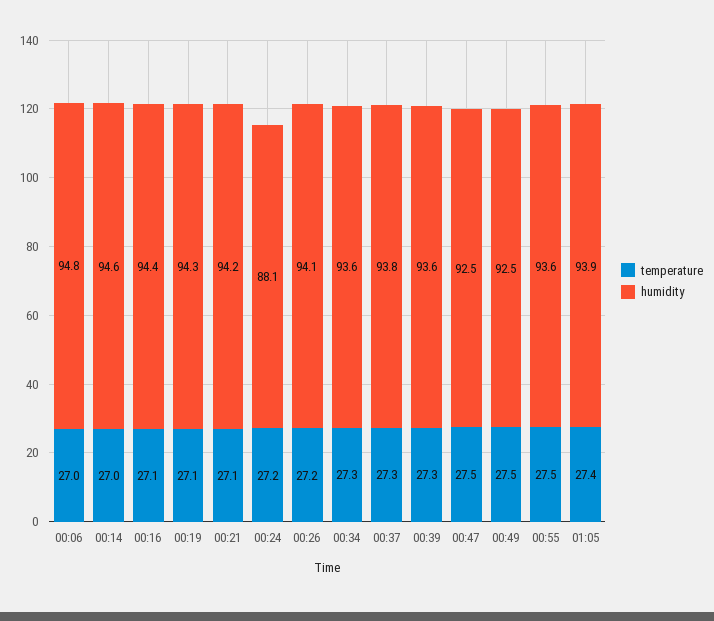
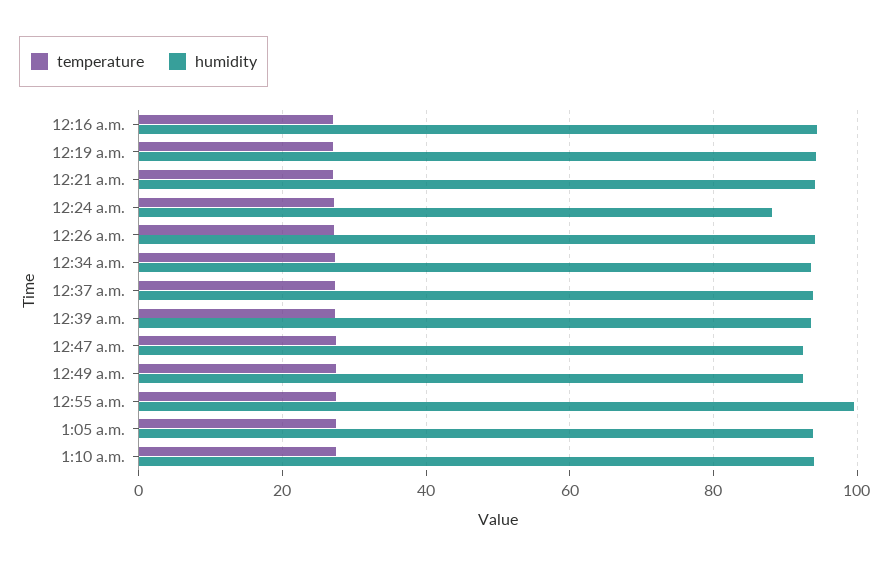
temperature, 00:06: 27 -> none
humidity, 00:06: 94.8 -> none
temperature, 00:14: 27 -> none
humidity, 00:14: 94.6 -> none
humidity, 00:55: 93.6 -> 100
temperature, 1:10 a.m.: none -> 28
humidity, 1:10 a.m.: none -> 94

